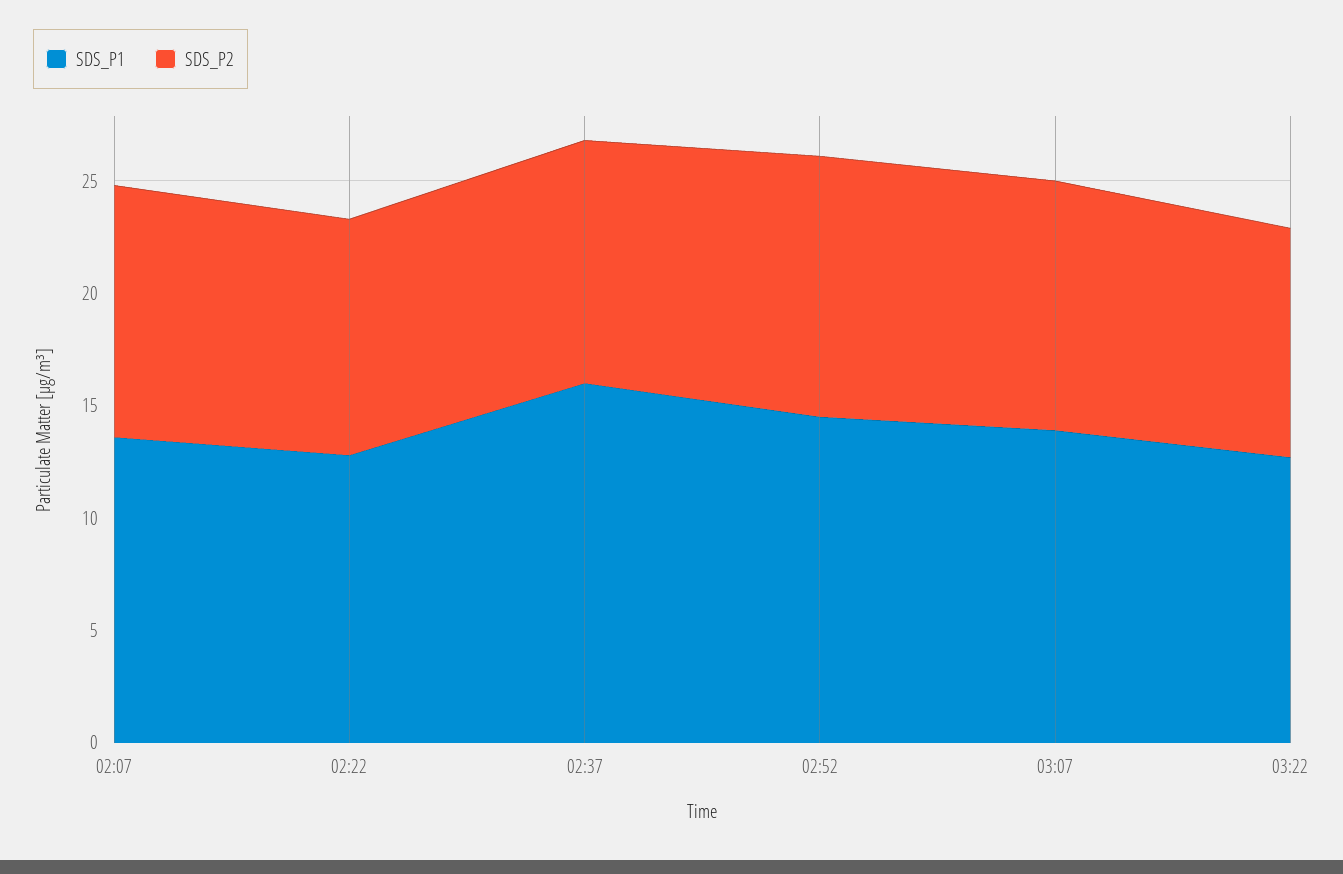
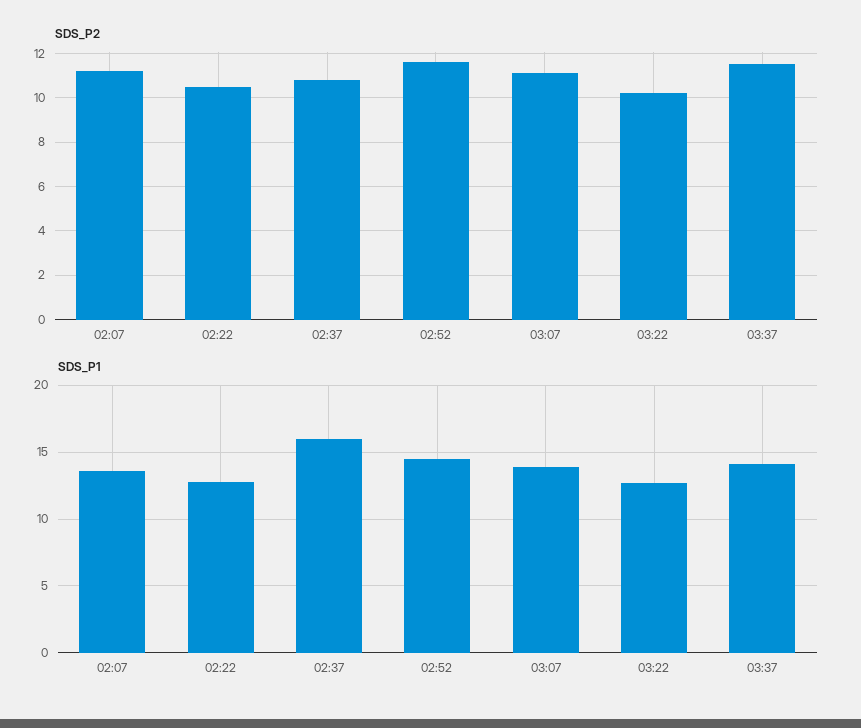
SDS_P2, 03:37: none -> 11.5
SDS_P1, 03:37: none -> 14

